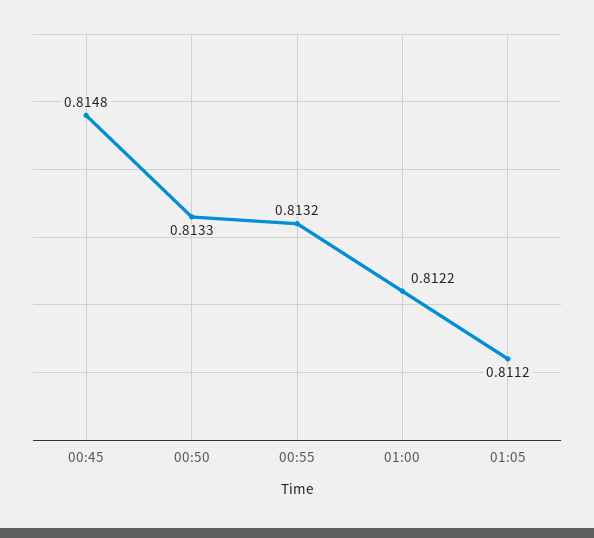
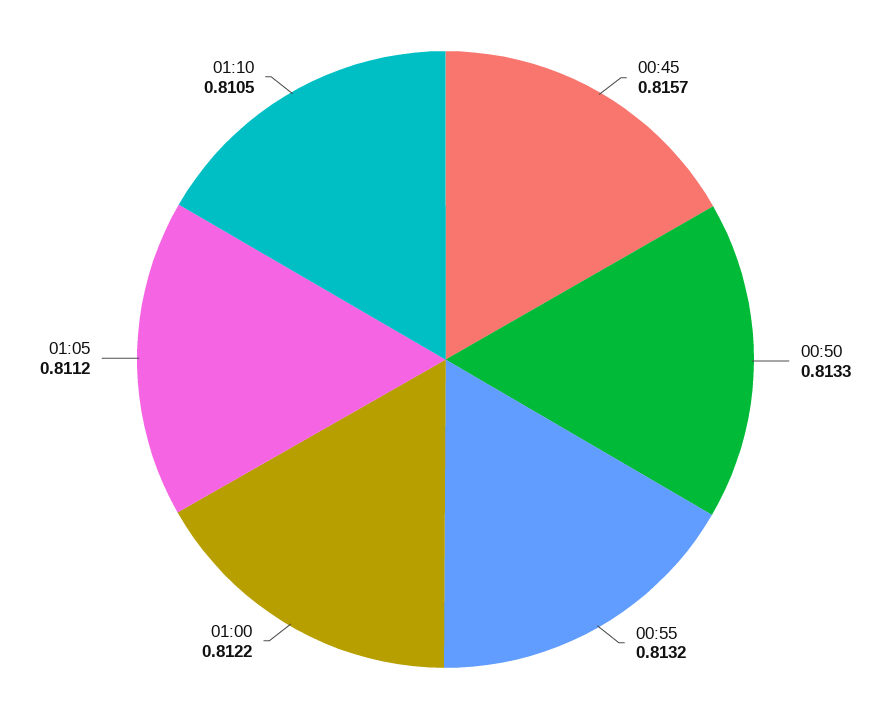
00:45: 0.8148 -> 0.8157
01:10: none -> 0.8105

